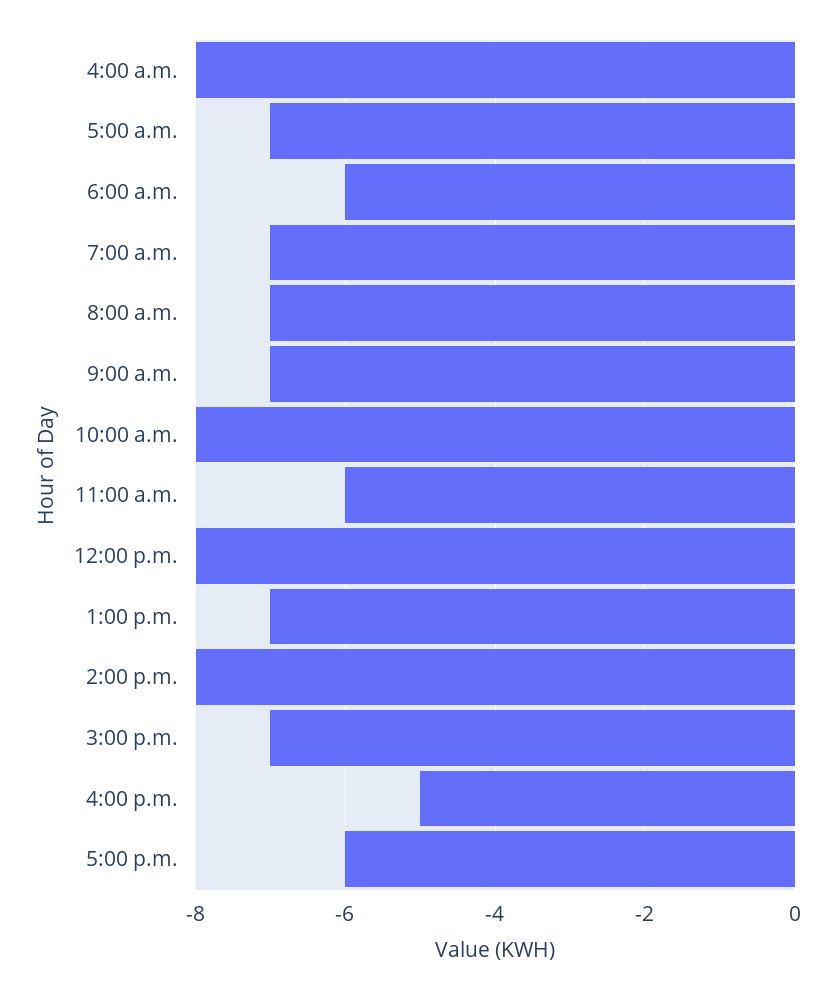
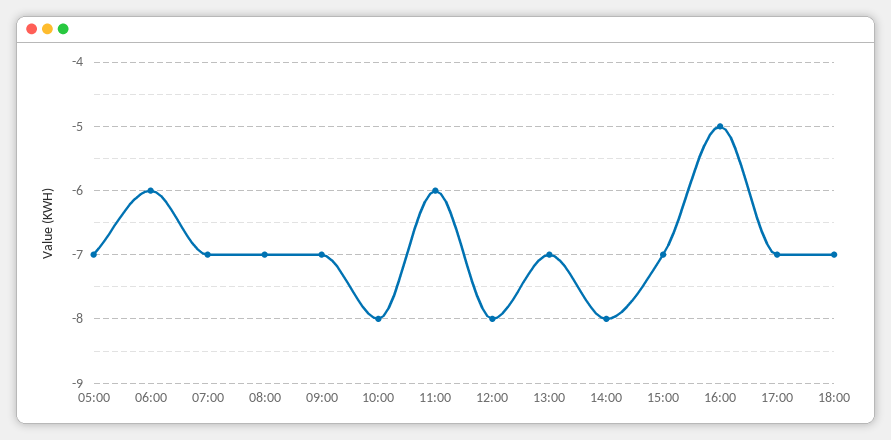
4:00 a.m.: -8 -> none
5:00 p.m.: -6 -> -7
18:00: none -> -7

